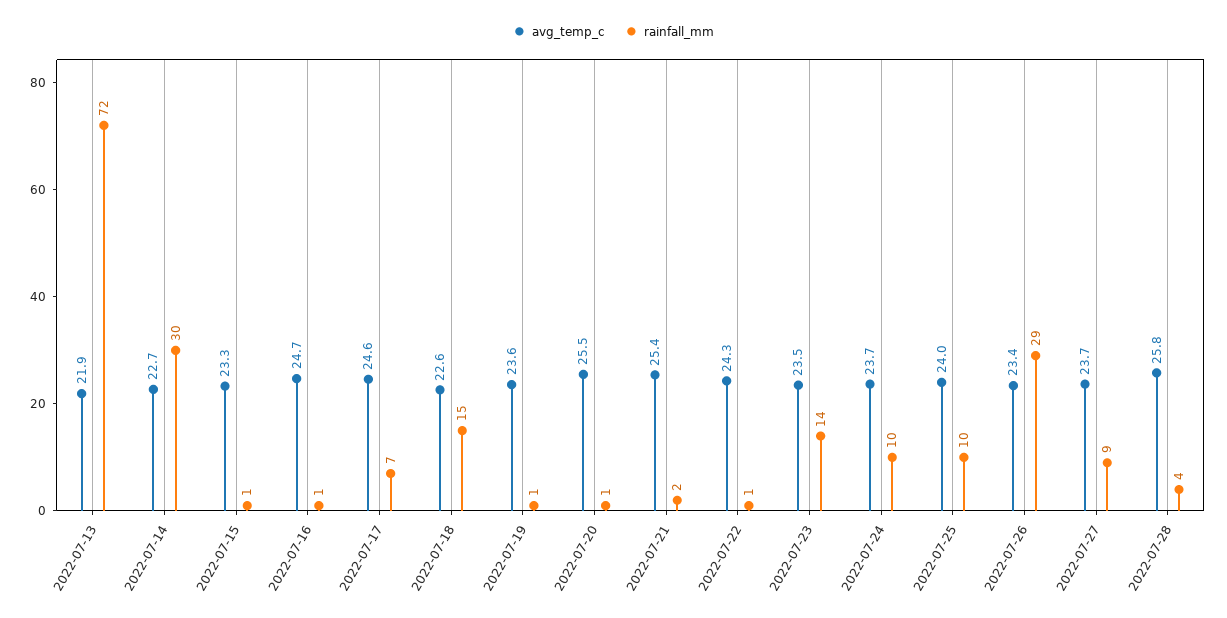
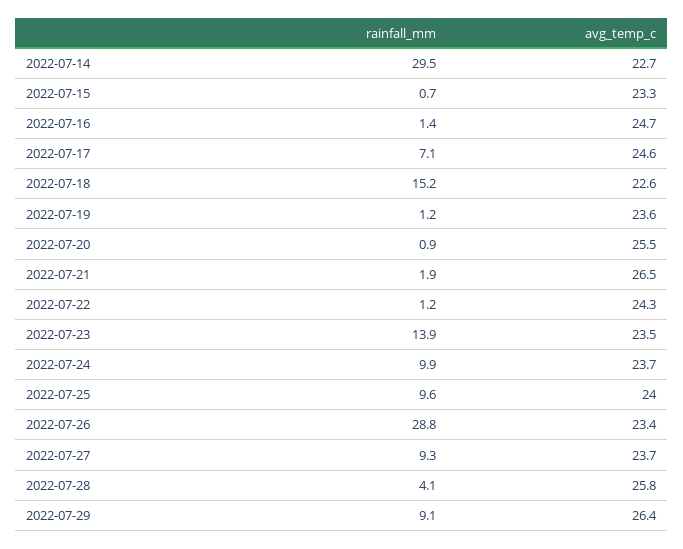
avg_temp_c, 2022-07-13: 21.9 -> none
rainfall_mm, 2022-07-13: 72 -> none
avg_temp_c, 2022-07-21: 25.4 -> 26.5
rainfall_mm, 2022-07-29: none -> 9.1
avg_temp_c, 2022-07-29: none -> 26.4

